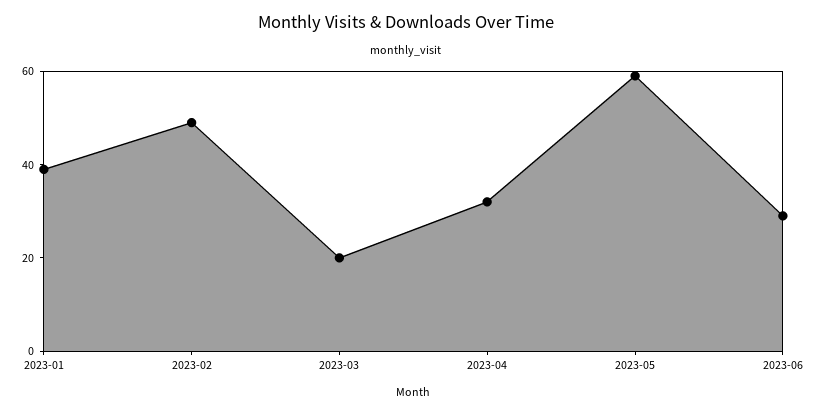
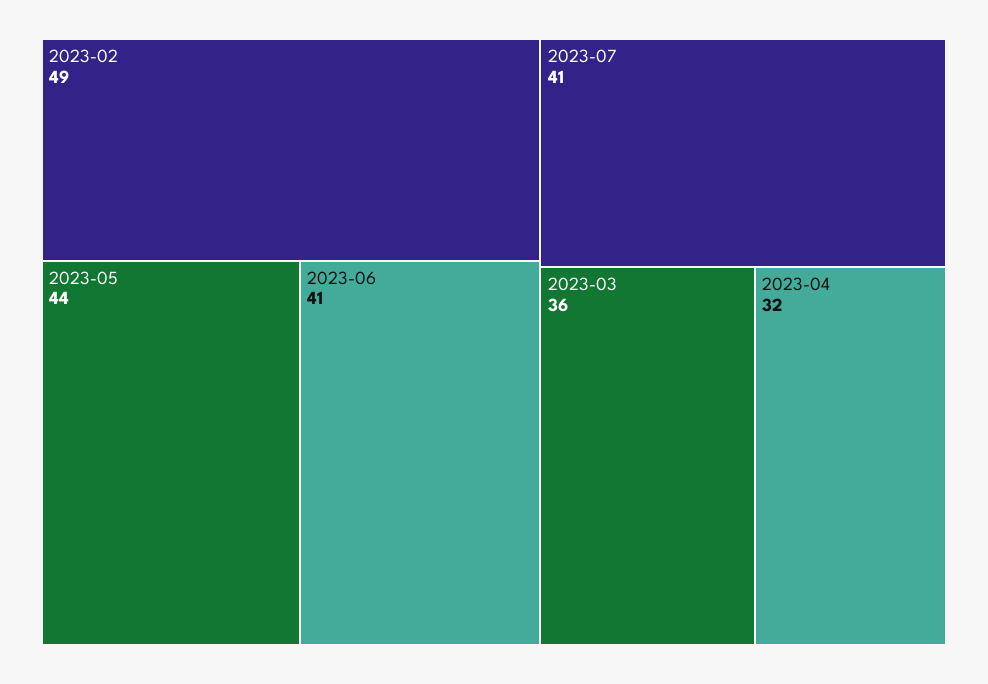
2023-01: 40 -> none
2023-03: 20 -> 36
2023-05: 60 -> 44
2023-06: 30 -> 41
2023-07: none -> 41

